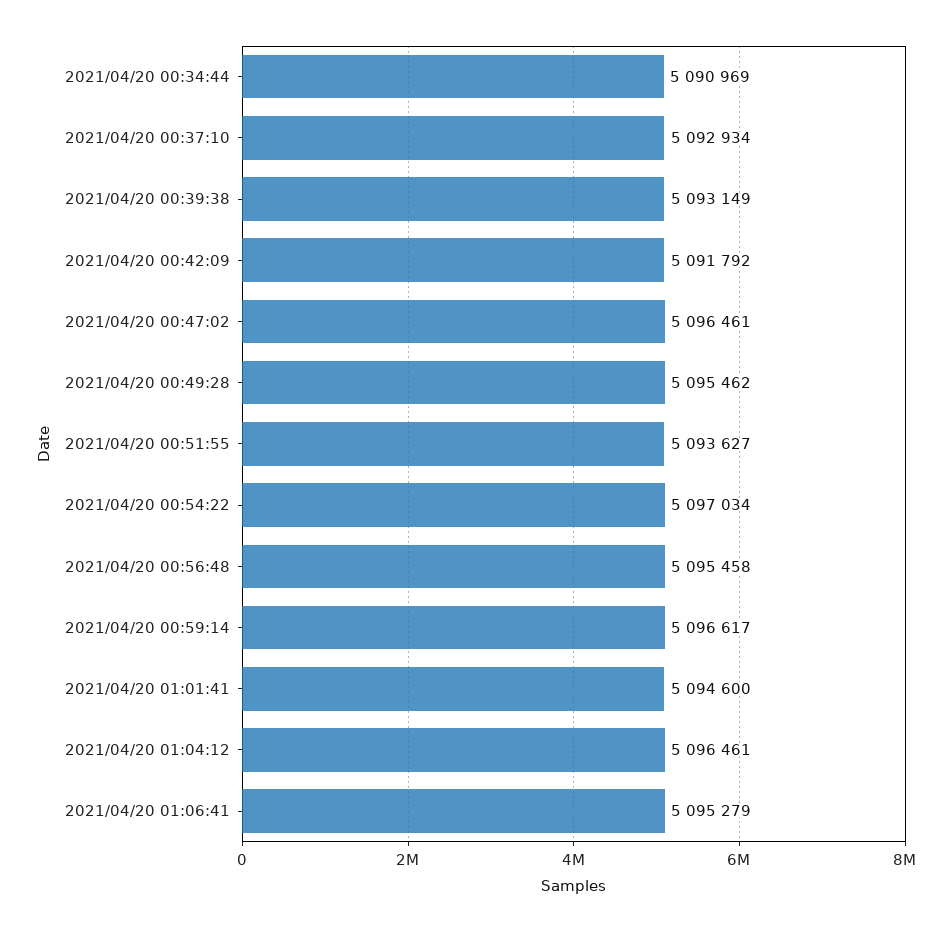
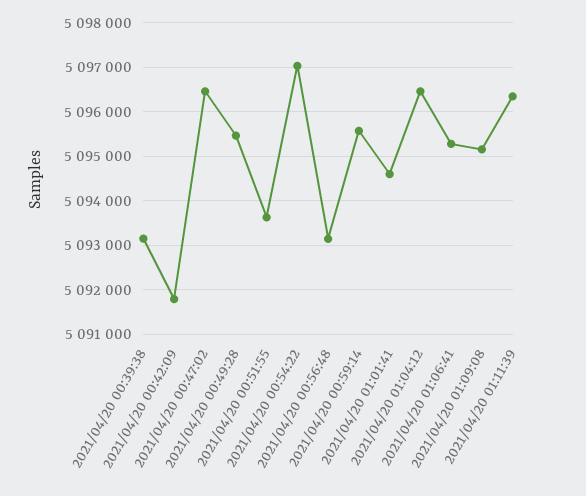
2021/04/20 00:34:44: 5090969 -> none
2021/04/20 00:37:10: 5092934 -> none
2021/04/20 00:56:48: 5095458 -> 5093200
2021/04/20 00:59:14: 5096617 -> 5095600
2021/04/20 01:09:08: none -> 5095200
2021/04/20 01:11:39: none -> 5096400

